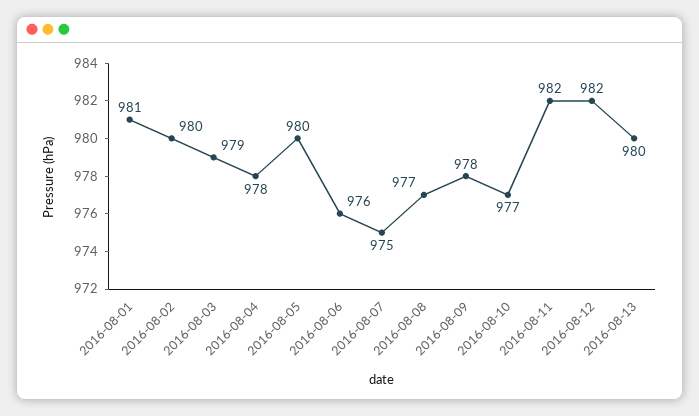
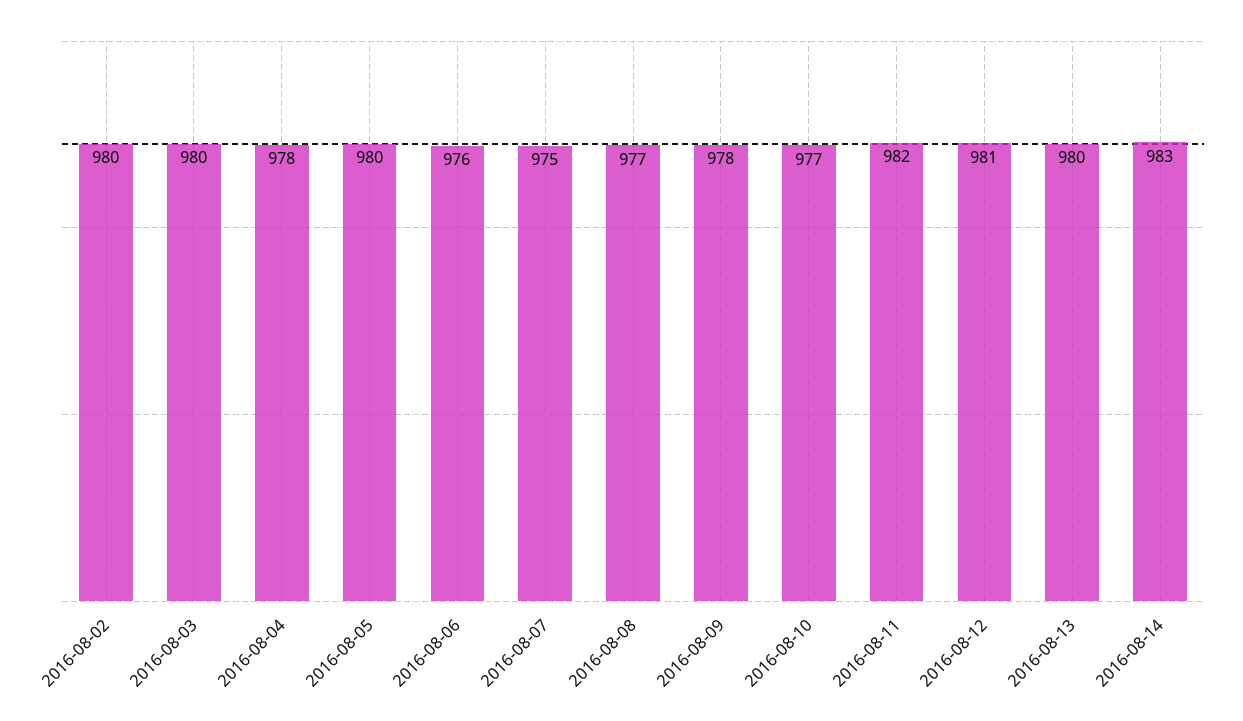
2016-08-01: 981 -> none
2016-08-03: 979 -> 980
2016-08-12: 982 -> 981
2016-08-14: none -> 983

